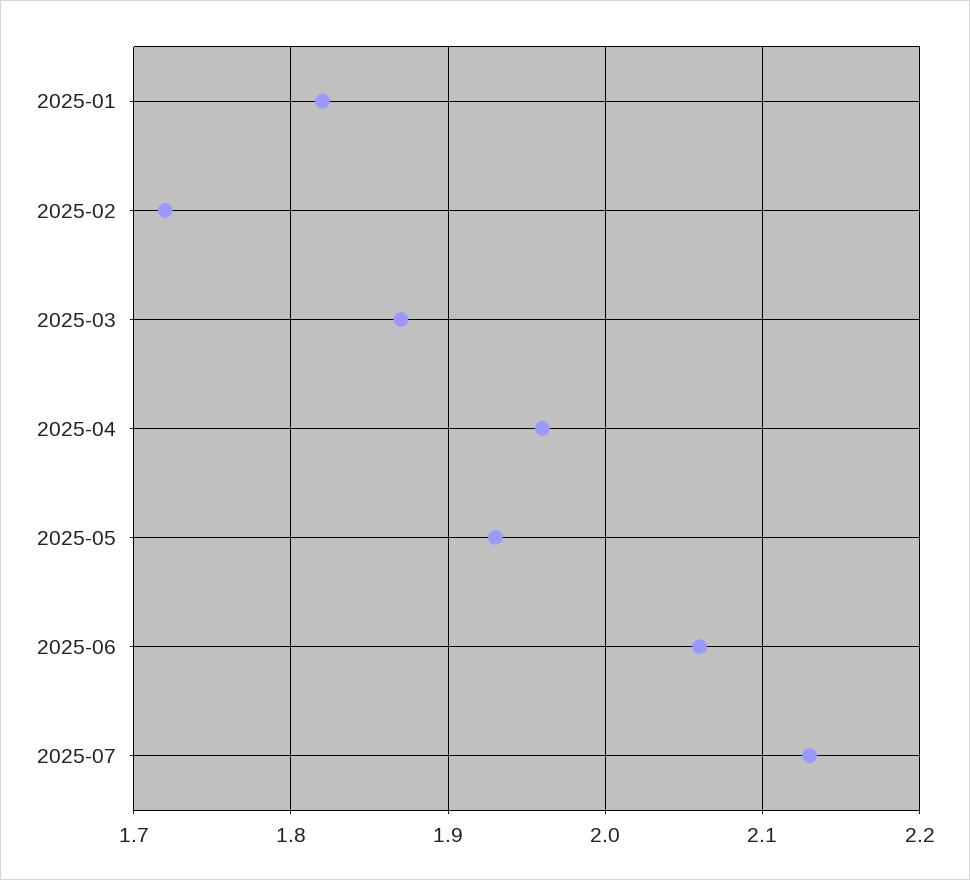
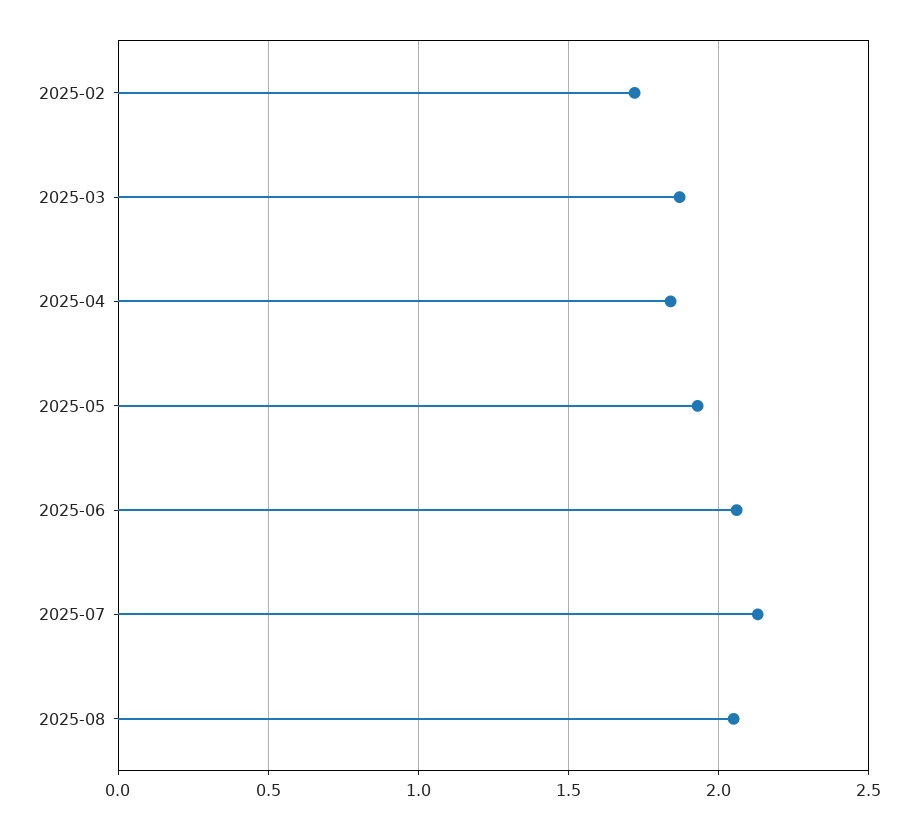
2025-01: 1.82 -> none
2025-04: 1.96 -> 1.85
2025-08: none -> 2.05

